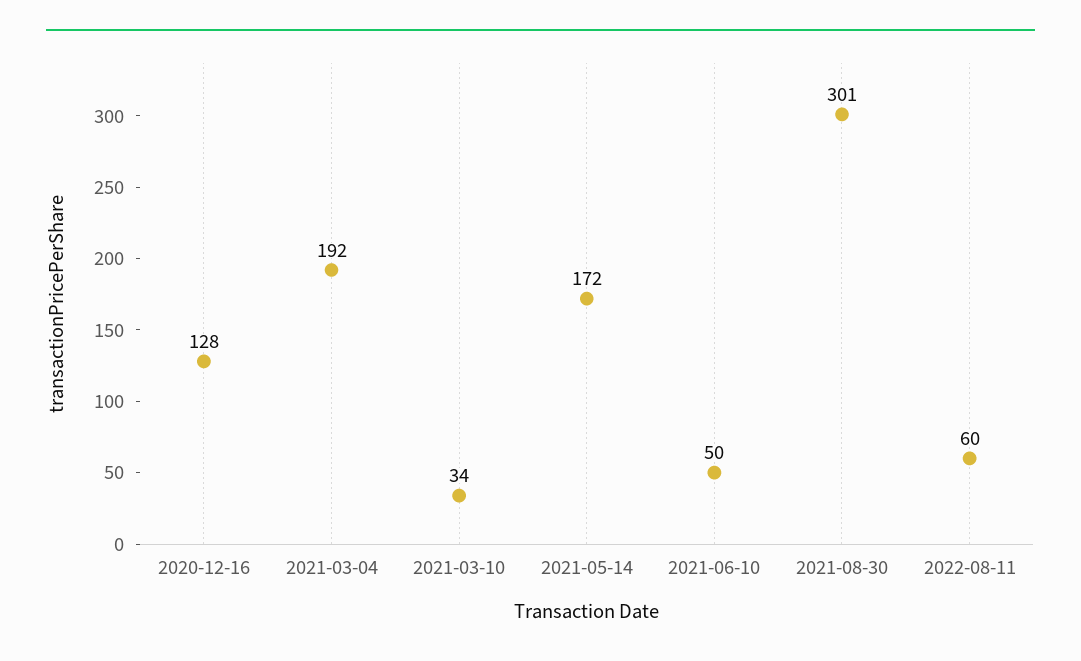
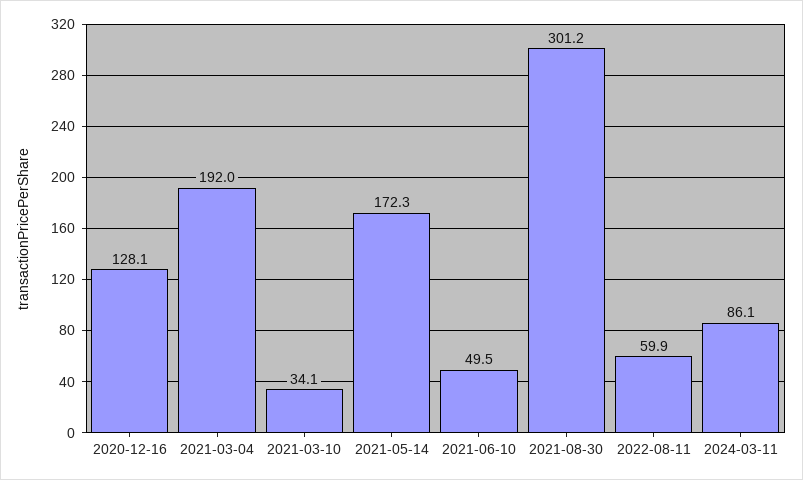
2024-03-11: none -> 86.1

